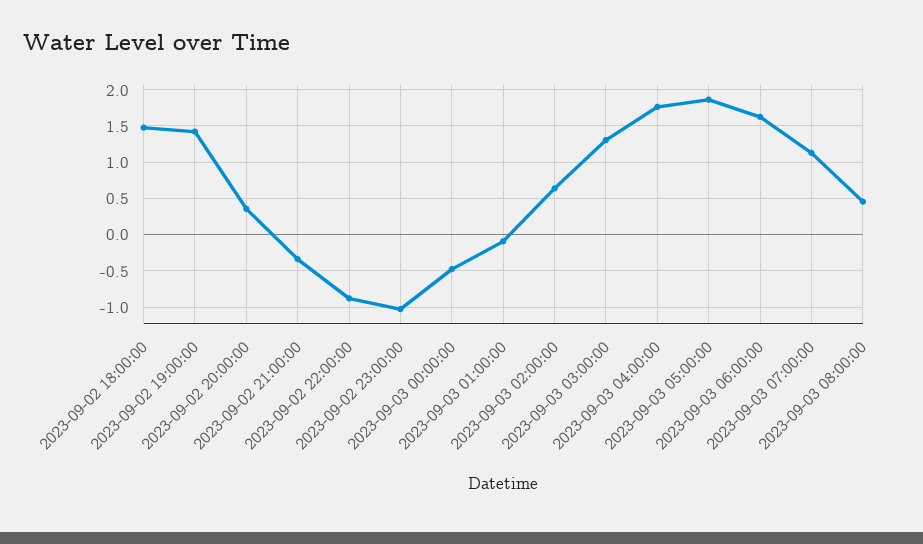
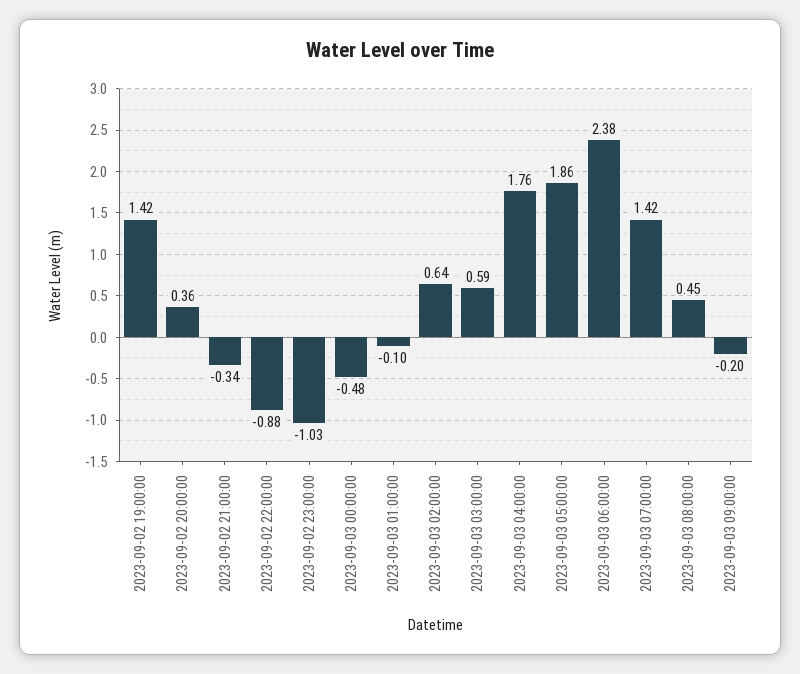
2023-09-02 18:00:00: 1.5 -> none
2023-09-03 03:00:00: 1.3 -> 0.59
2023-09-03 06:00:00: 1.6 -> 2.38
2023-09-03 07:00:00: 1.1 -> 1.42
2023-09-03 09:00:00: none -> -0.2

